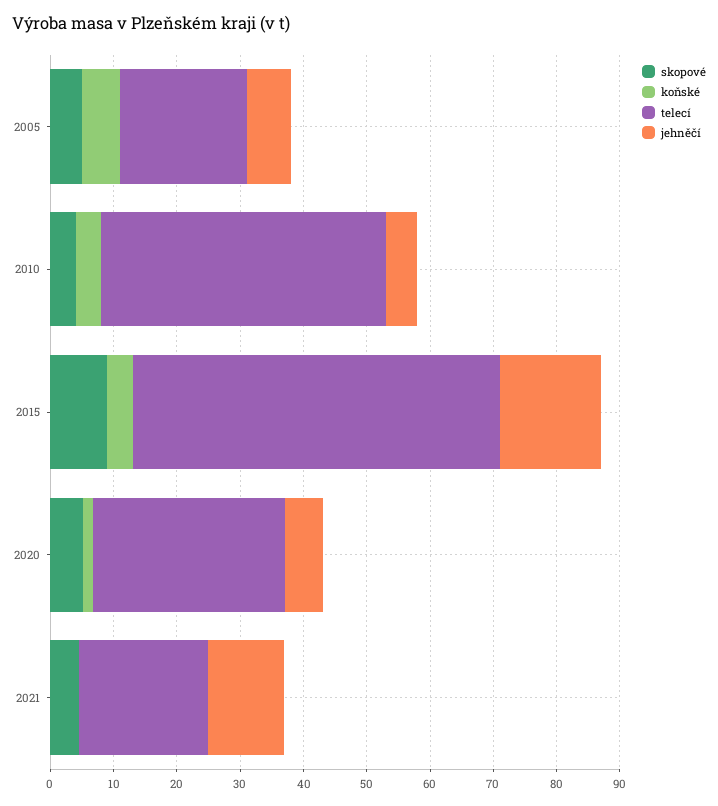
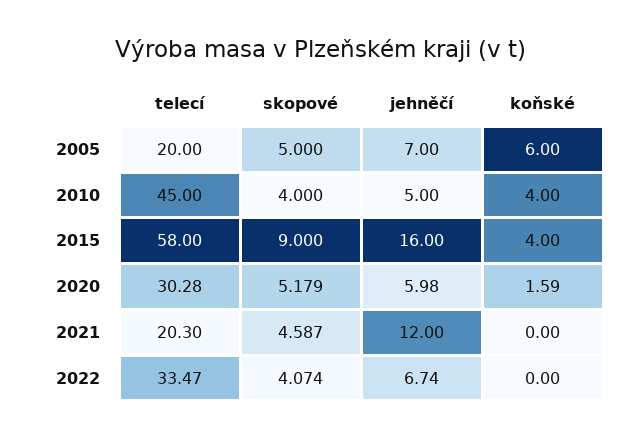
telecí, 2022: none -> 33.47
skopové, 2022: none -> 4.074
jehněčí, 2022: none -> 6.74
koňské, 2022: none -> 0

